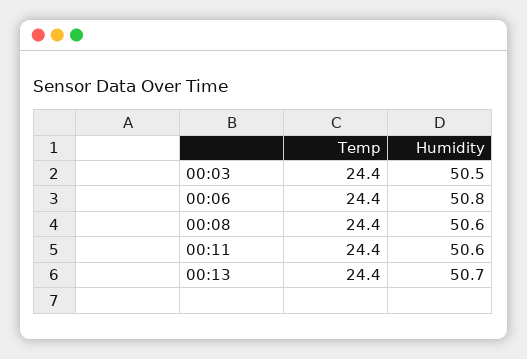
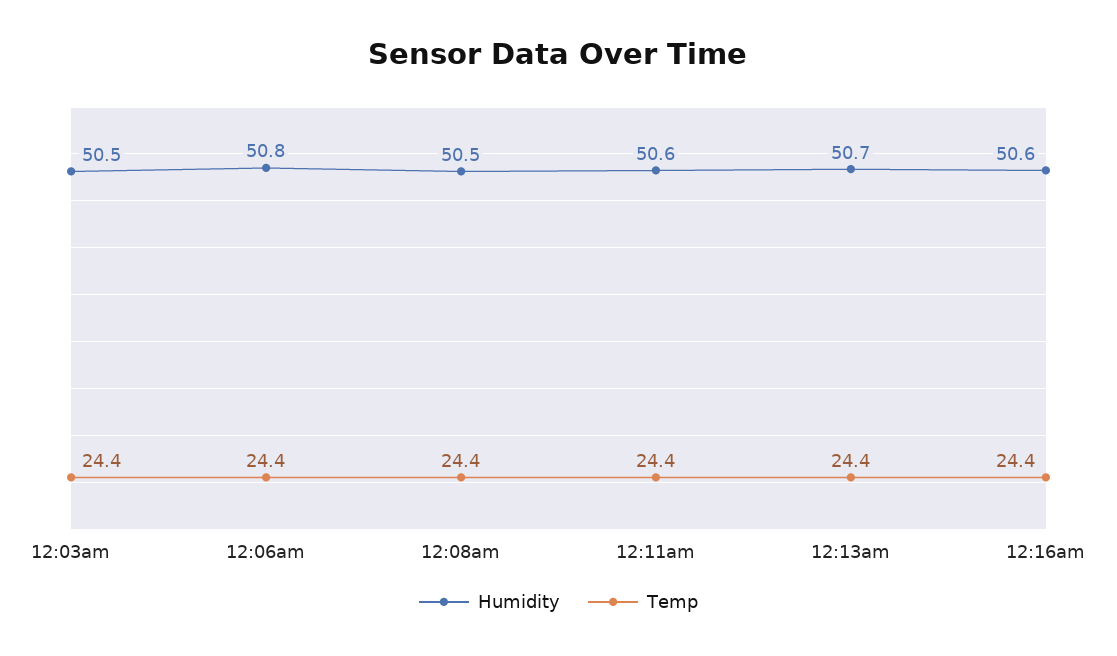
Humidity, 00:08: 50.6 -> 50.5
Humidity, 12:16am: none -> 50.6
Temp, 12:16am: none -> 24.4

